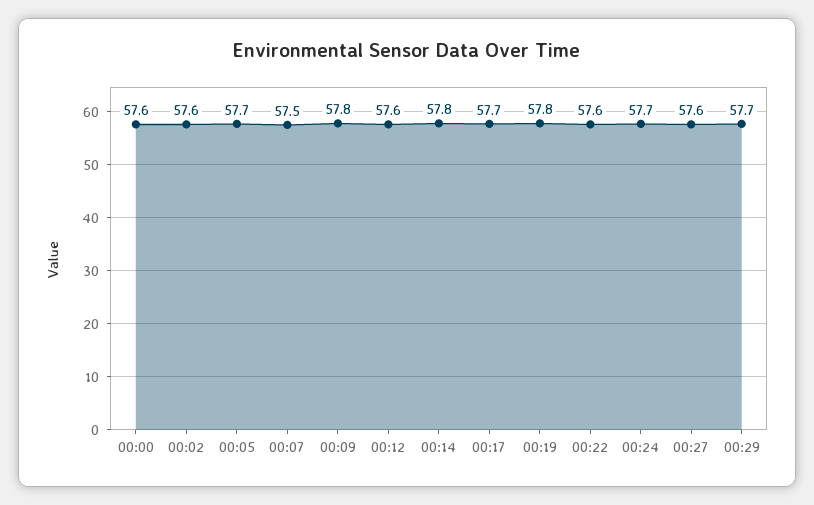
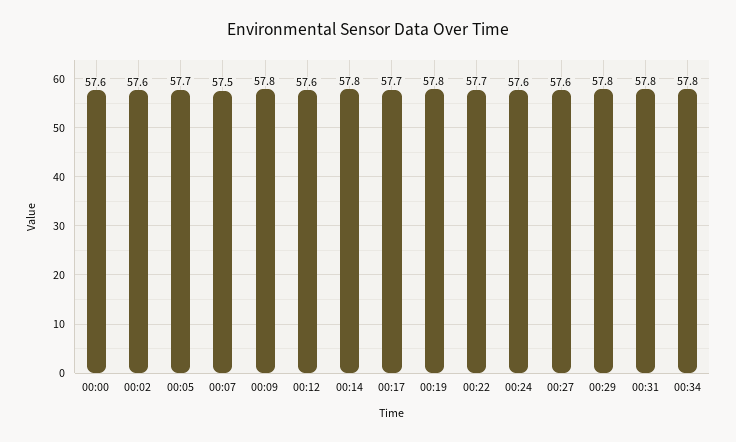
00:22: 57.6 -> 57.7
00:24: 57.7 -> 57.6
00:29: 57.7 -> 57.8
00:31: none -> 57.8
00:34: none -> 57.8

